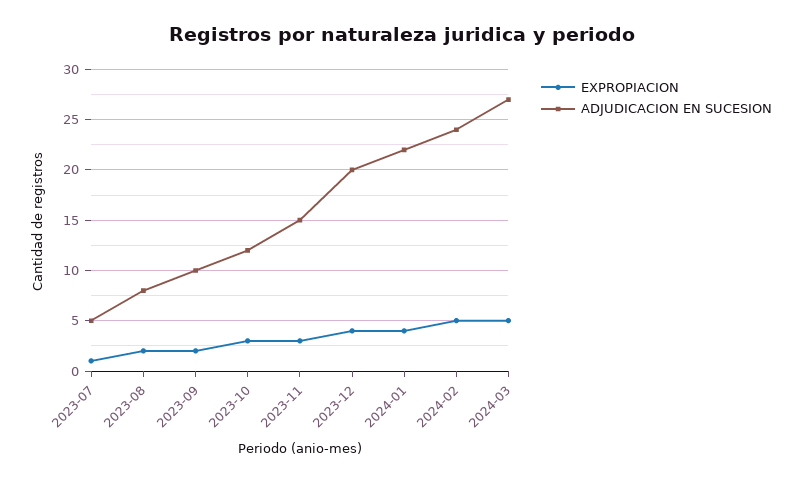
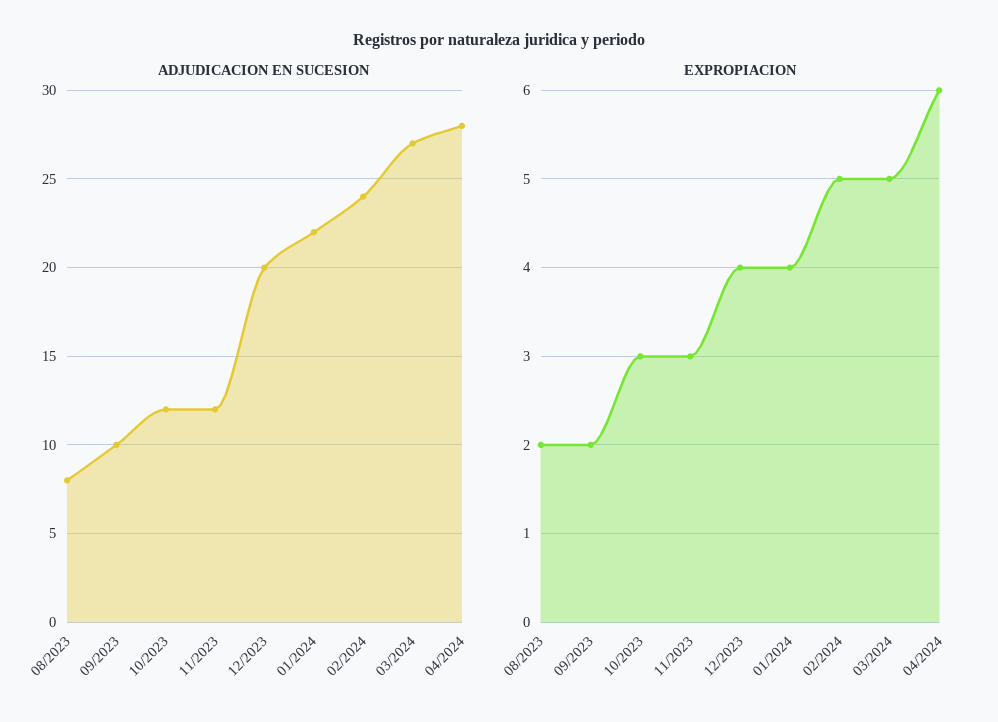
EXPROPIACION, 2023-07: 1 -> none
ADJUDICACION EN SUCESION, 2023-07: 5 -> none
ADJUDICACION EN SUCESION, 2023-11: 15 -> 12
ADJUDICACION EN SUCESION, 04/2024: none -> 28
EXPROPIACION, 04/2024: none -> 6

